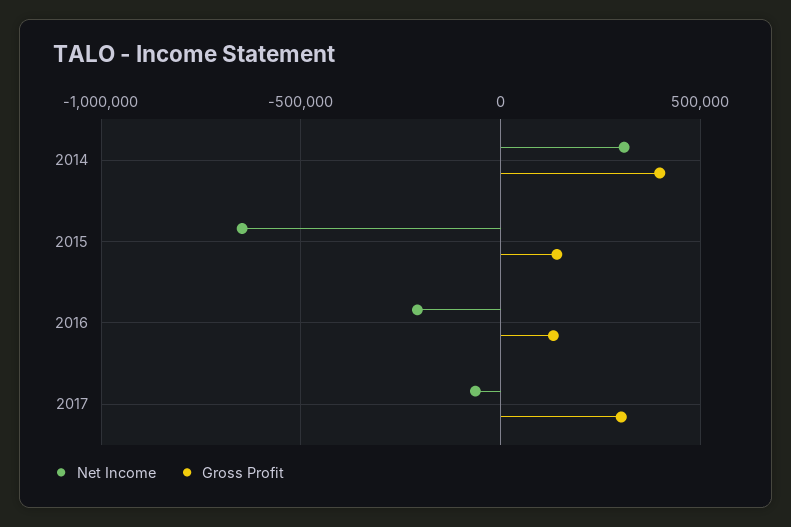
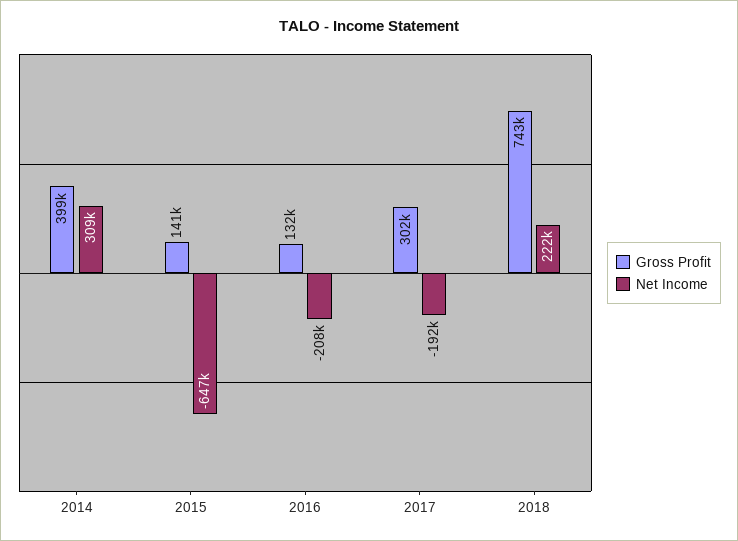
Net Income, 2017: -50000 -> -192000
Gross Profit, 2018: none -> 743000
Net Income, 2018: none -> 222000

